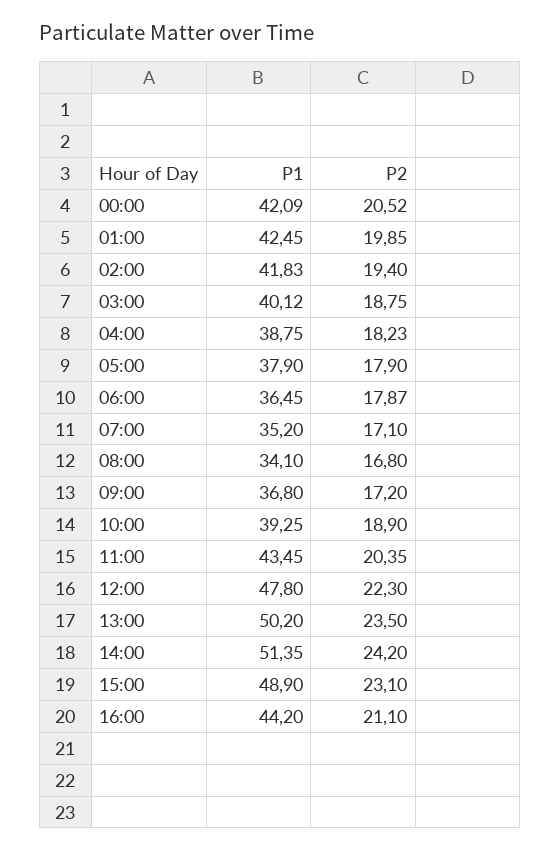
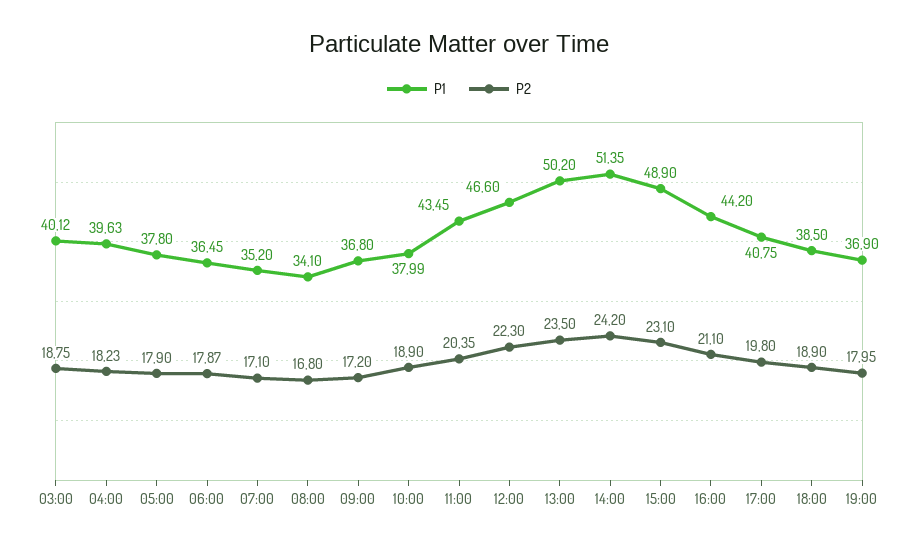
P1, 00:00: 42.09 -> none
P2, 00:00: 20.52 -> none
P1, 01:00: 42.45 -> none
P2, 01:00: 19.85 -> none
P1, 02:00: 41.83 -> none
P2, 02:00: 19.4 -> none
P1, 04:00: 38.75 -> 39.63
P1, 05:00: 37.9 -> 37.8
P1, 10:00: 39.25 -> 37.99
P1, 12:00: 47.8 -> 46.6
P1, 17:00: none -> 40.75
P2, 17:00: none -> 19.8
P1, 18:00: none -> 38.5
P2, 18:00: none -> 18.9
P1, 19:00: none -> 36.9
P2, 19:00: none -> 17.95

